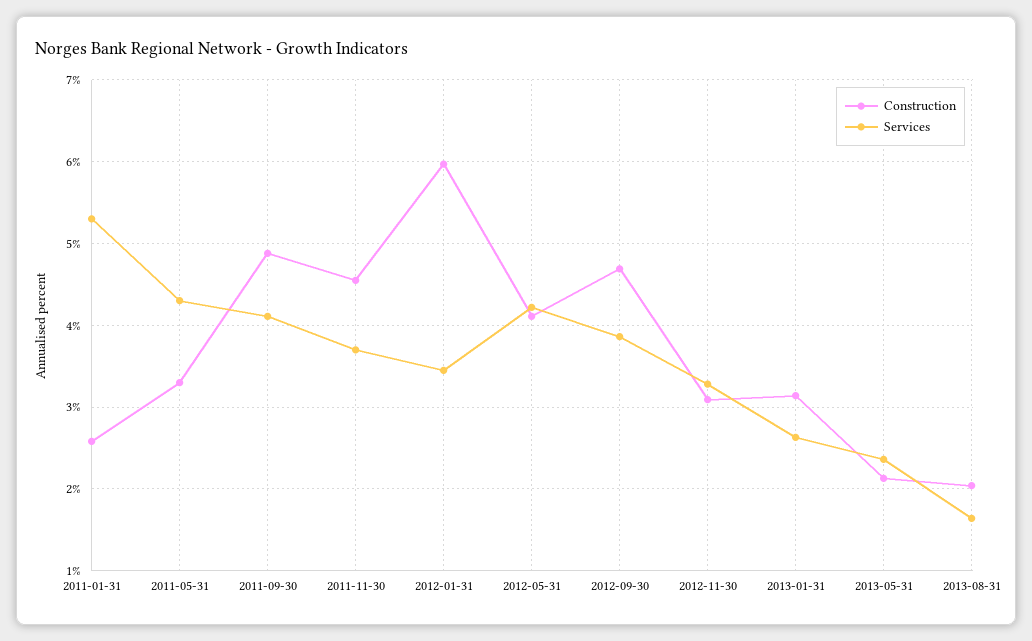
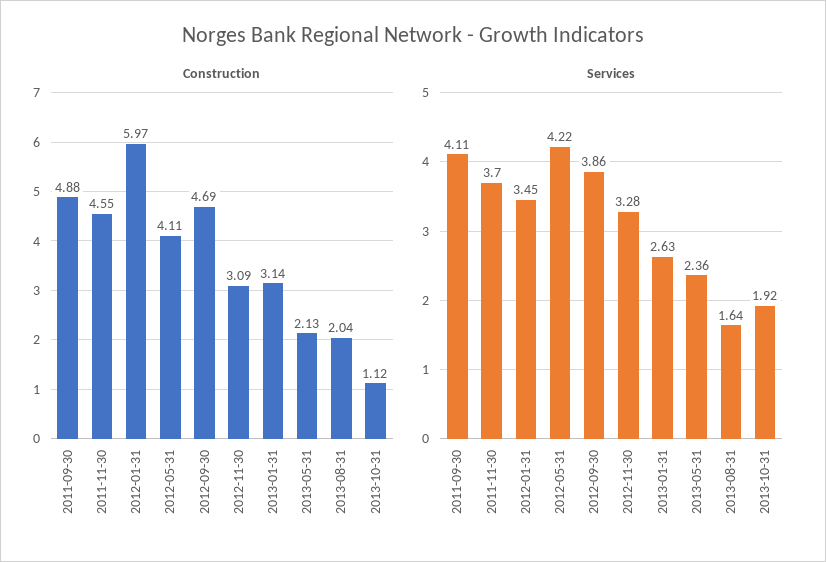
Construction, 2011-01-31: 2.6 -> none
Services, 2011-01-31: 5.3 -> none
Construction, 2011-05-31: 3.3 -> none
Services, 2011-05-31: 4.3 -> none
Construction, 2013-10-31: none -> 1.12
Services, 2013-10-31: none -> 1.92

